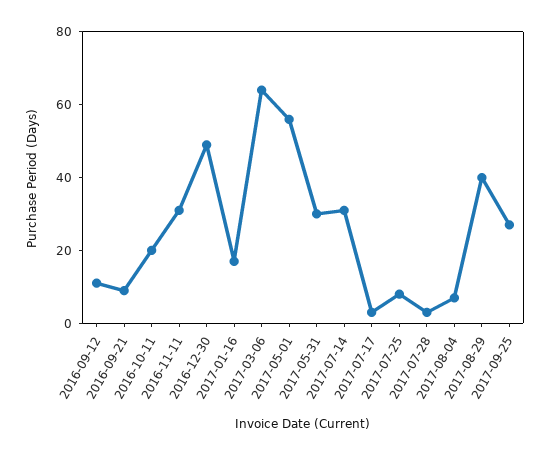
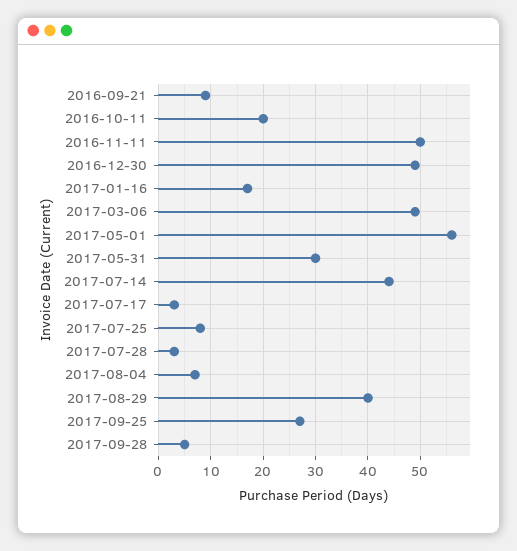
2016-09-12: 10 -> none
2016-11-11: 30 -> 50
2017-03-06: 65 -> 50
2017-07-14: 30 -> 45
2017-09-28: none -> 5

